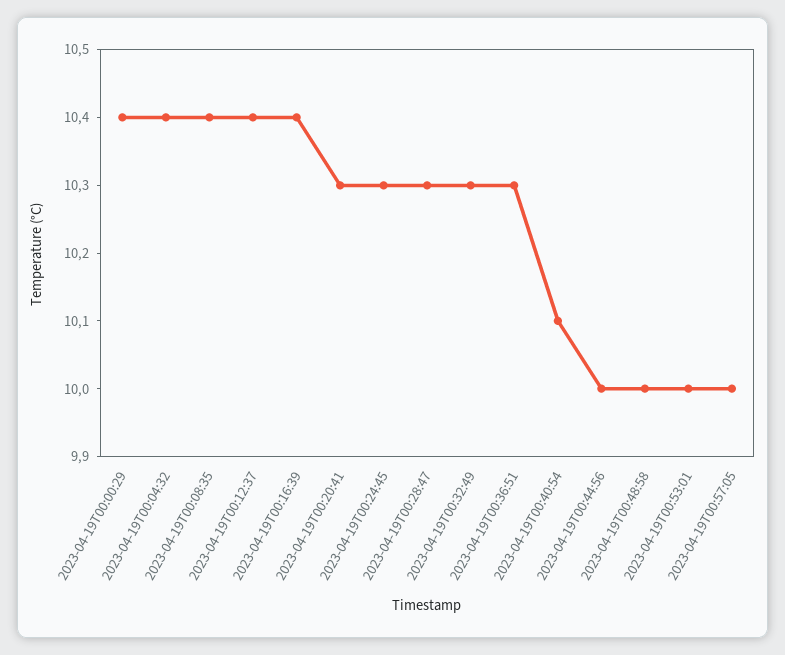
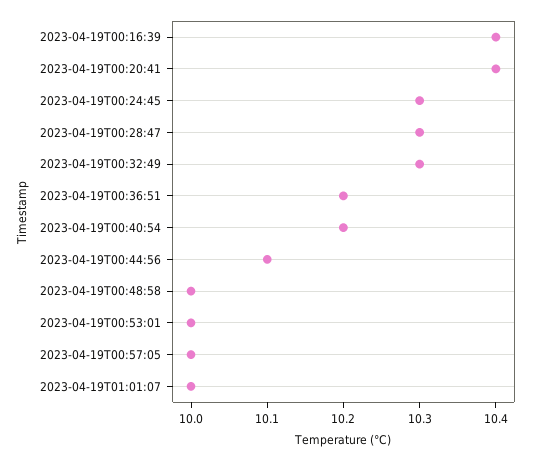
2023-04-19T00:00:29: 10.4 -> none
2023-04-19T00:04:32: 10.4 -> none
2023-04-19T00:08:35: 10.4 -> none
2023-04-19T00:12:37: 10.4 -> none
2023-04-19T00:20:41: 10.3 -> 10.4
2023-04-19T00:36:51: 10.3 -> 10.2
2023-04-19T00:40:54: 10.1 -> 10.2
2023-04-19T00:44:56: 10 -> 10.1
2023-04-19T01:01:07: none -> 10

